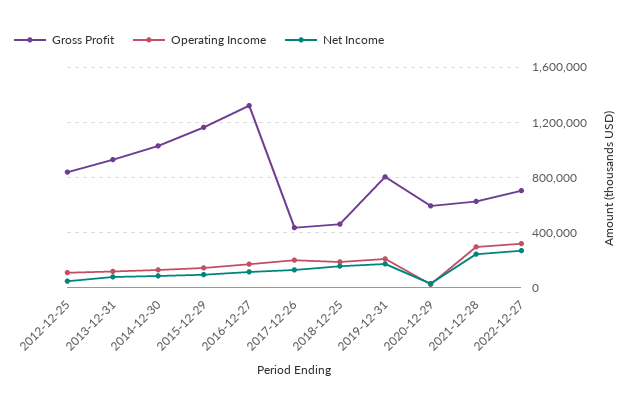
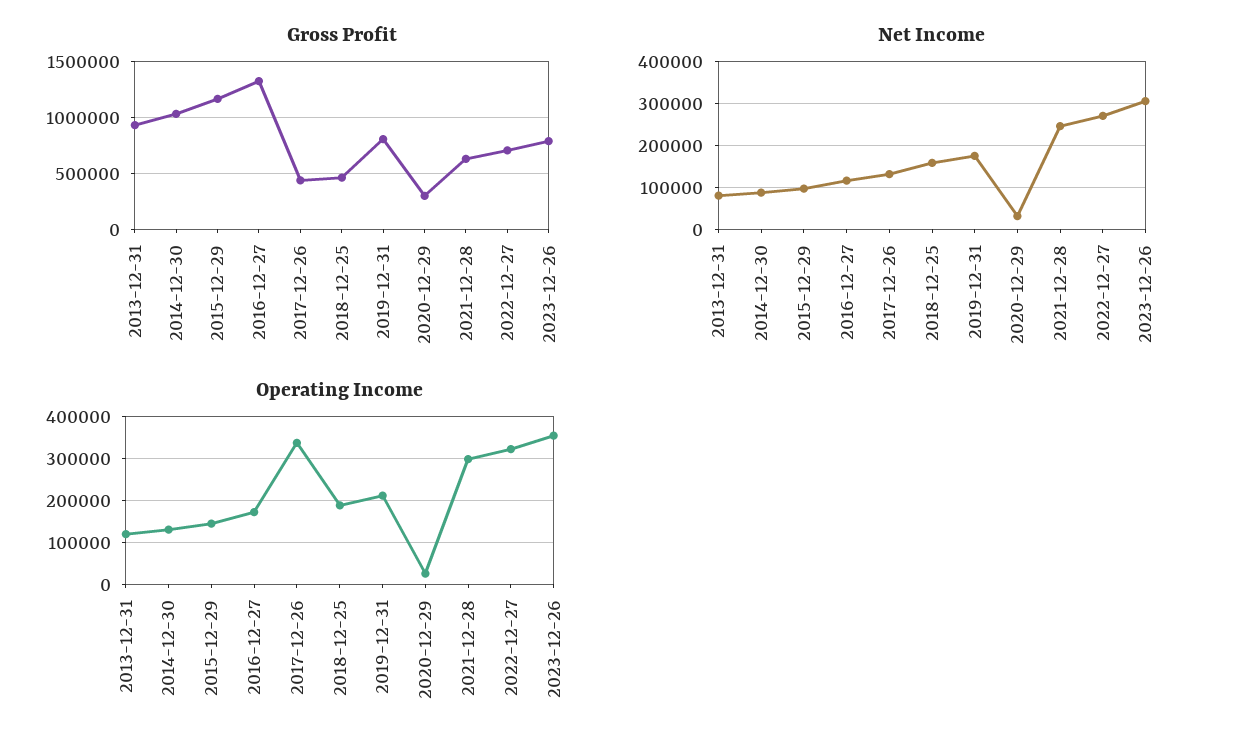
Gross Profit, 2012-12-25: 850000 -> none
Operating Income, 2012-12-25: 100000 -> none
Net Income, 2012-12-25: 50000 -> none
Operating Income, 2017-12-26: 200000 -> 340000
Gross Profit, 2020-12-29: 600000 -> 300000
Gross Profit, 2023-12-26: none -> 800000
Net Income, 2023-12-26: none -> 300000
Operating Income, 2023-12-26: none -> 360000

